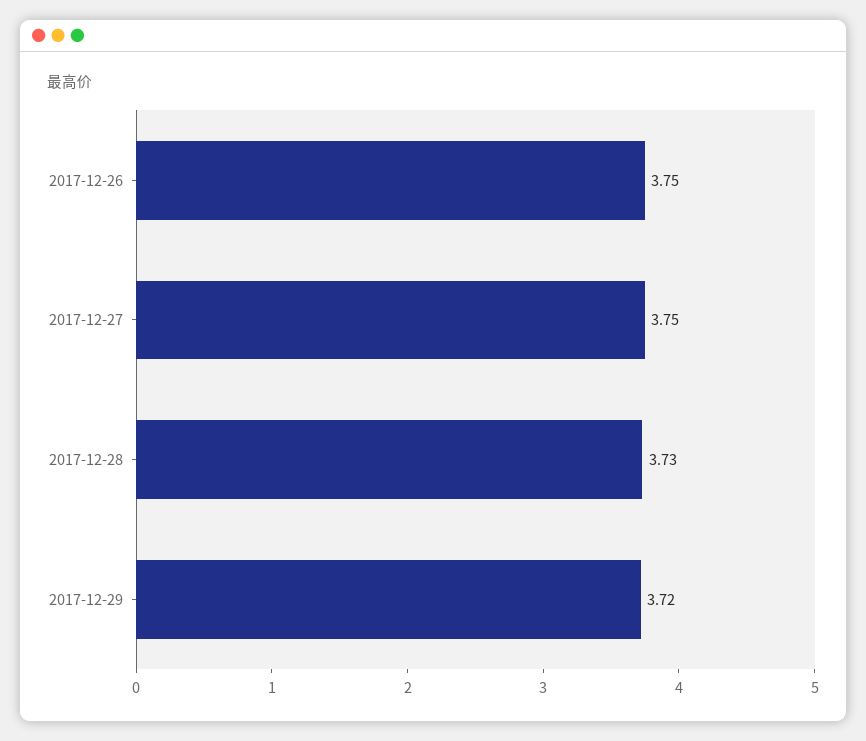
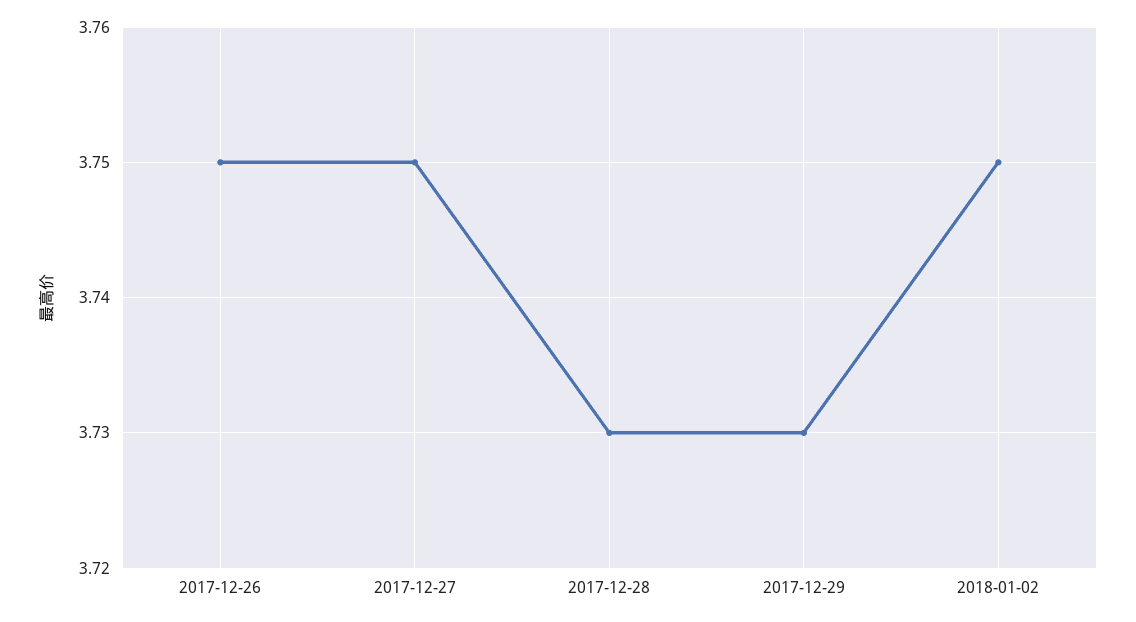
2017-12-29: 3.72 -> 3.73
2018-01-02: none -> 3.75

